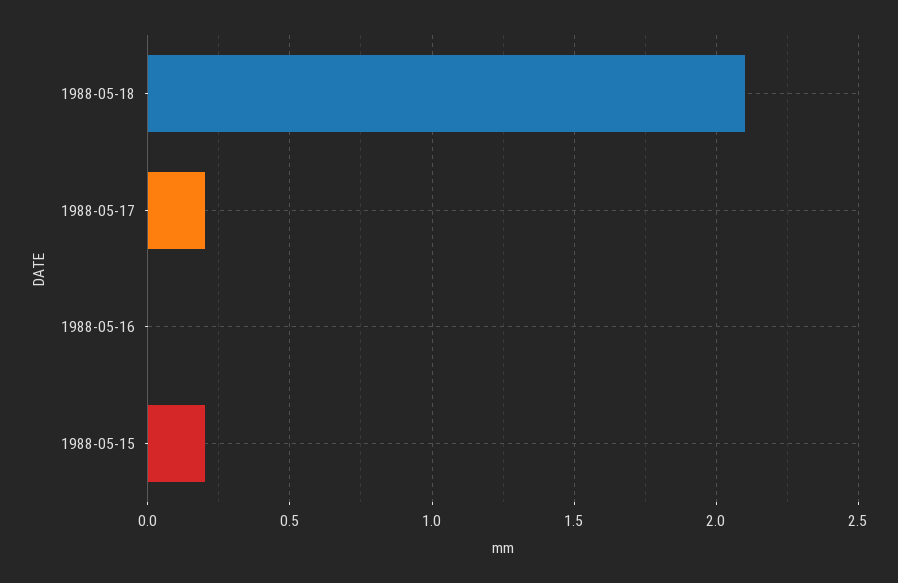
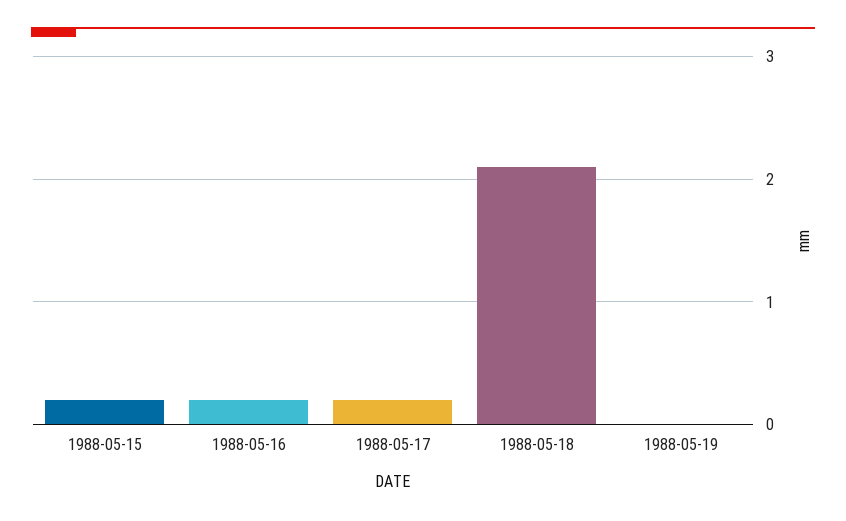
1988-05-16: 0 -> 0.2
1988-05-19: none -> 0

